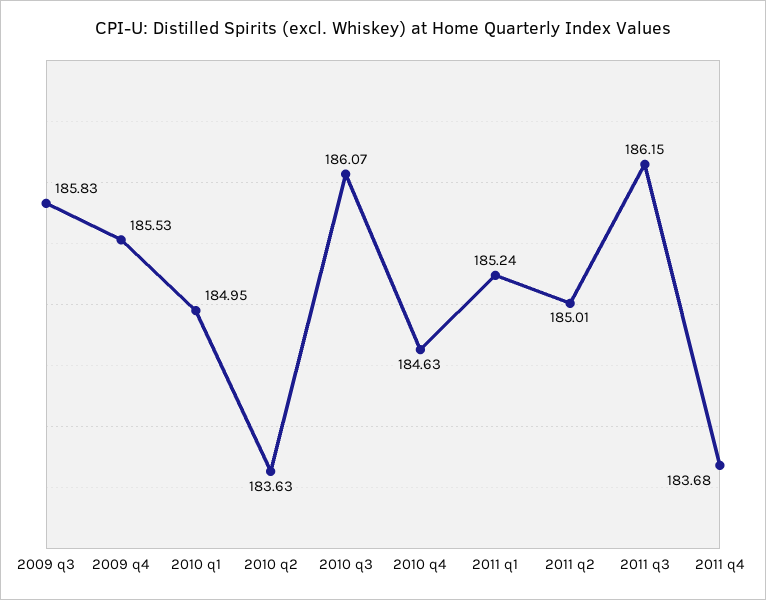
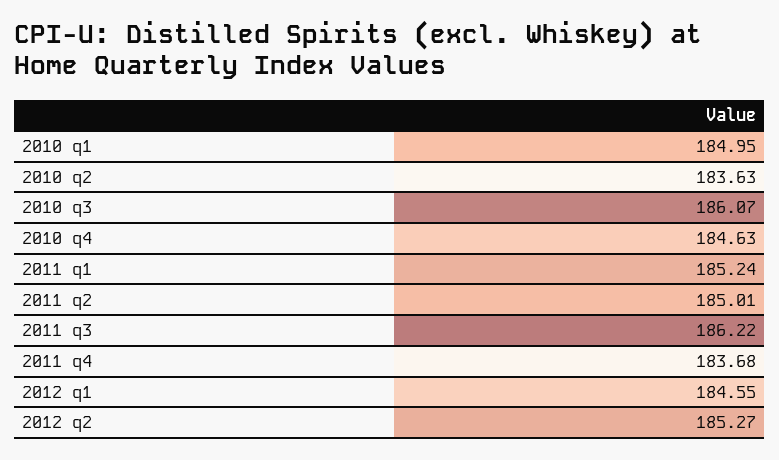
2009 q3: 185.83 -> none
2009 q4: 185.53 -> none
2011 q3: 186.15 -> 186.22
2012 q1: none -> 184.55
2012 q2: none -> 185.27

